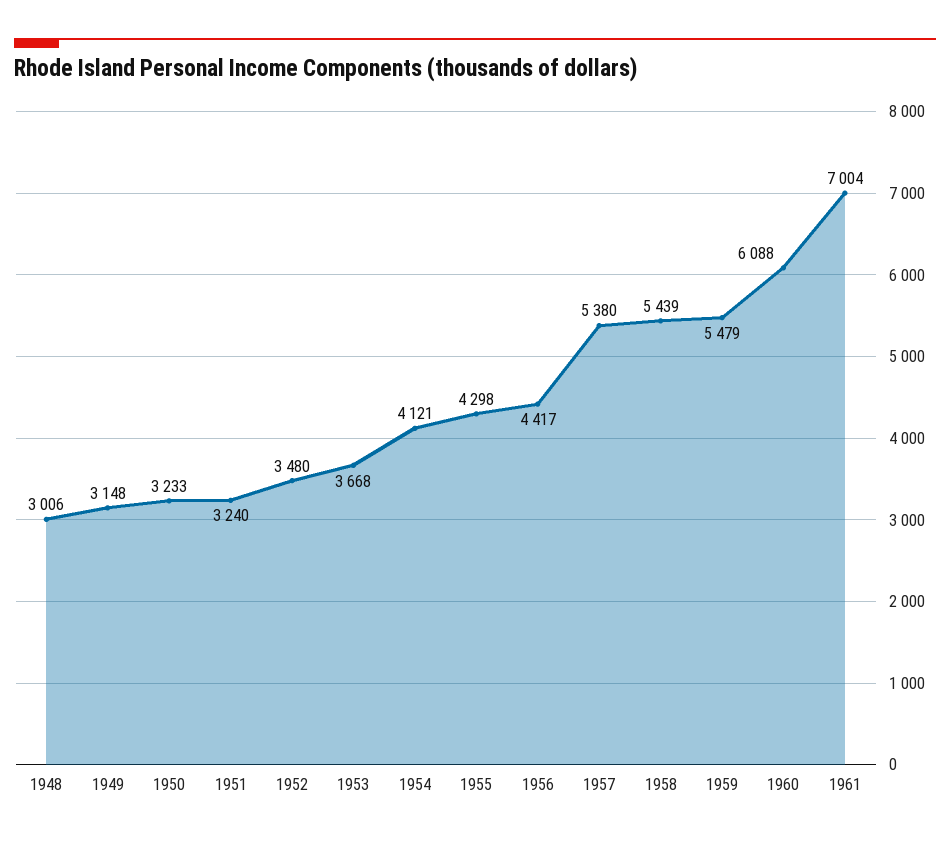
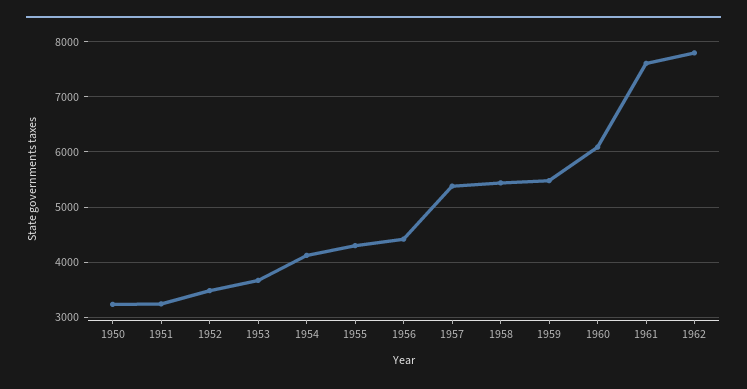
1948: 3006 -> none
1949: 3148 -> none
1961: 7004 -> 7600
1962: none -> 7800

